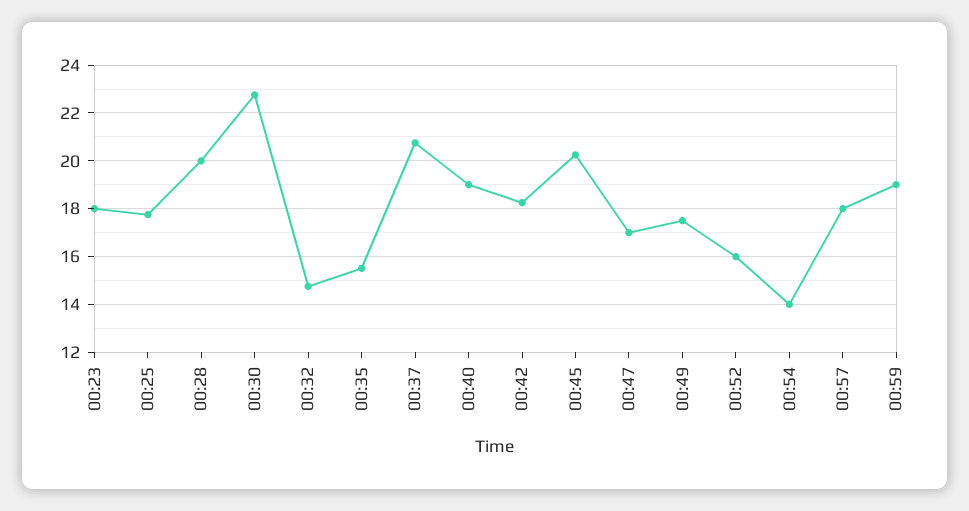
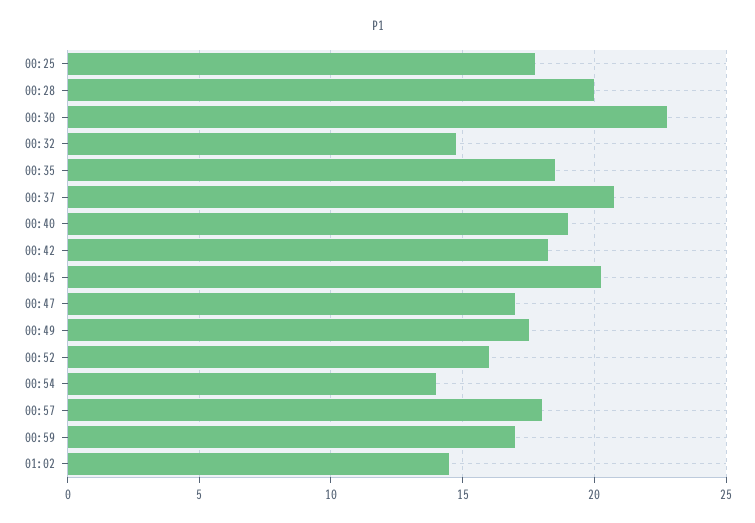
00:23: 18 -> none
00:35: 15.5 -> 18.5
00:59: 19 -> 17
01:02: none -> 14.5

